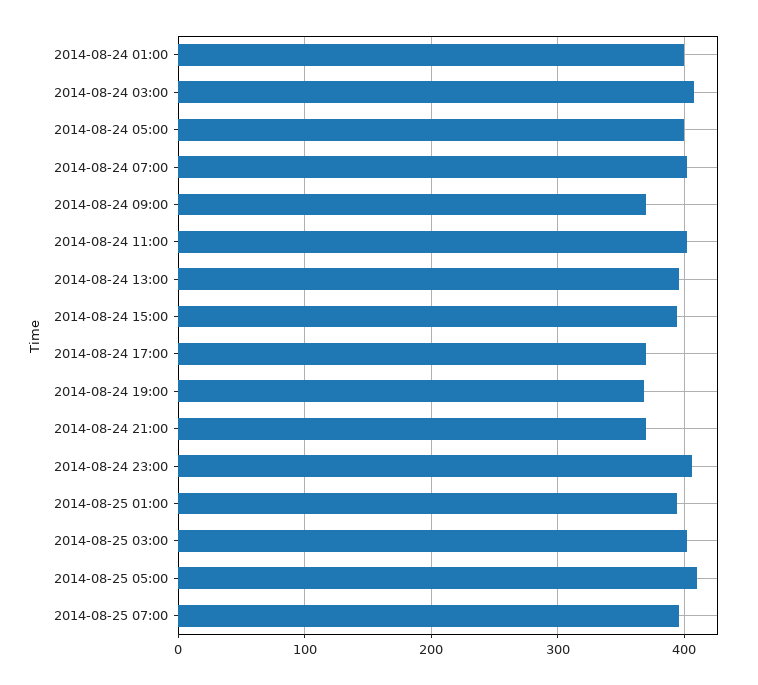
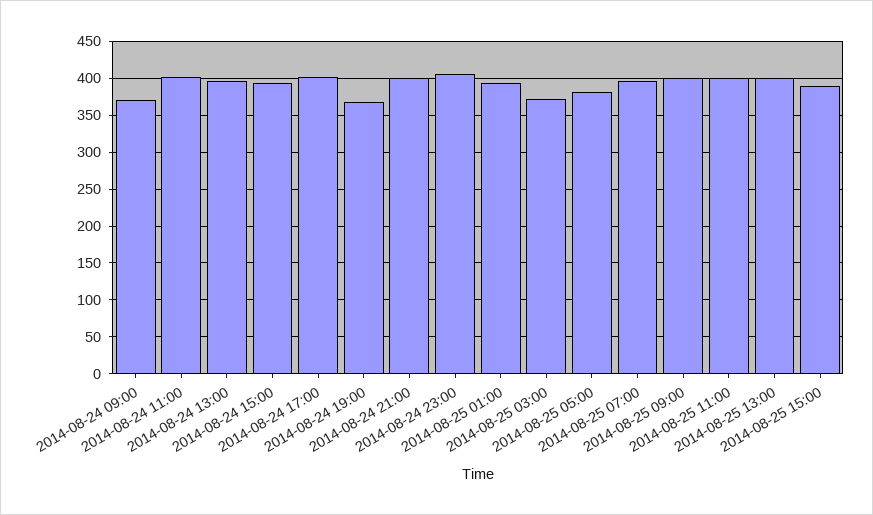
2014-08-24 01:00: 400 -> none
2014-08-24 03:00: 410 -> none
2014-08-24 05:00: 400 -> none
2014-08-24 07:00: 400 -> none
2014-08-24 17:00: 370 -> 400
2014-08-24 21:00: 370 -> 400
2014-08-25 03:00: 400 -> 370
2014-08-25 05:00: 410 -> 380
2014-08-25 09:00: none -> 400
2014-08-25 11:00: none -> 400
2014-08-25 13:00: none -> 400
2014-08-25 15:00: none -> 390

